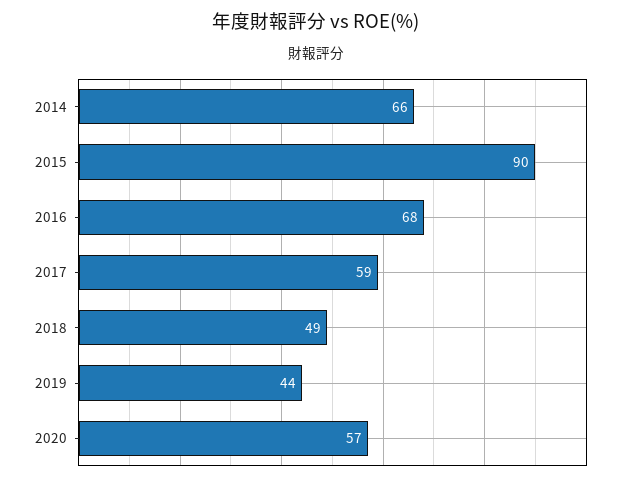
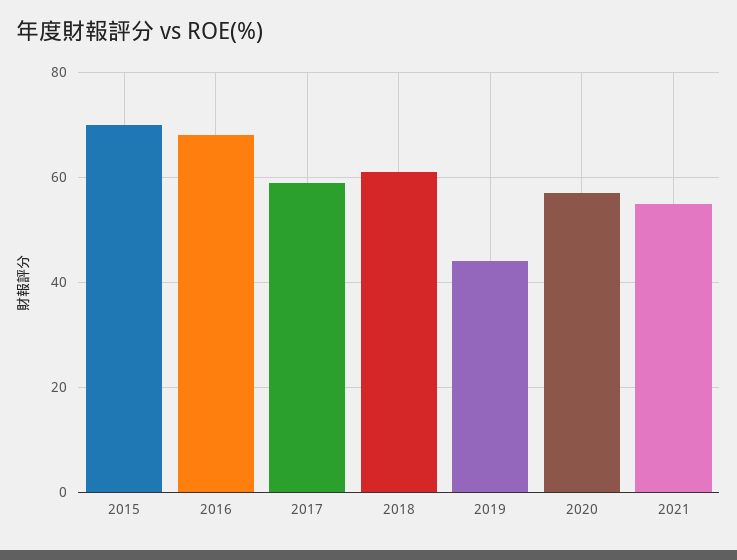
2014: 66 -> none
2015: 90 -> 70
2018: 49 -> 60
2021: none -> 55

